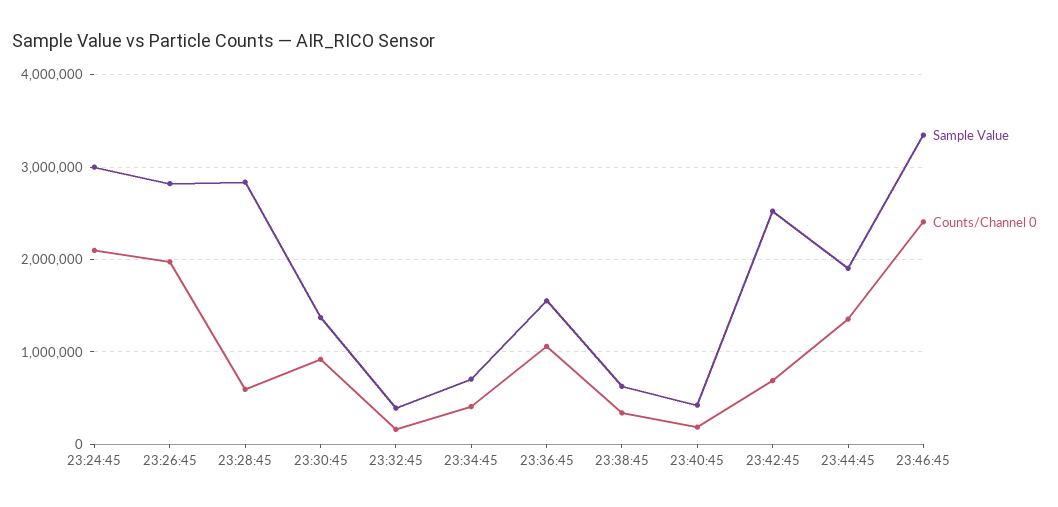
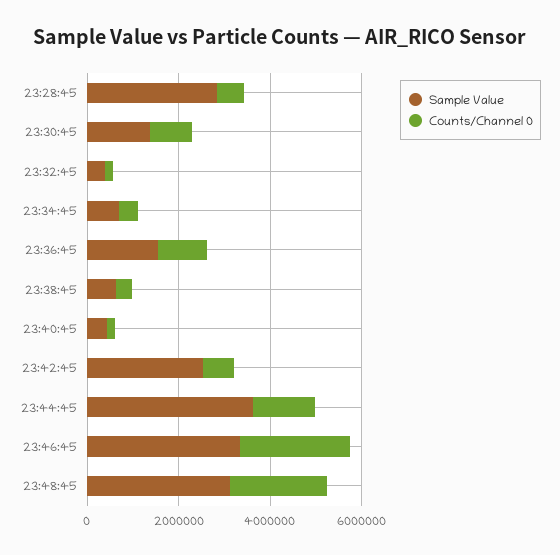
Sample Value, 23:24:45: 3000000 -> none
Counts/Channel 0, 23:24:45: 2100000 -> none
Sample Value, 23:26:45: 2800000 -> none
Counts/Channel 0, 23:26:45: 2000000 -> none
Sample Value, 23:44:45: 1900000 -> 3500000
Sample Value, 23:48:45: none -> 3000000
Counts/Channel 0, 23:48:45: none -> 2000000

